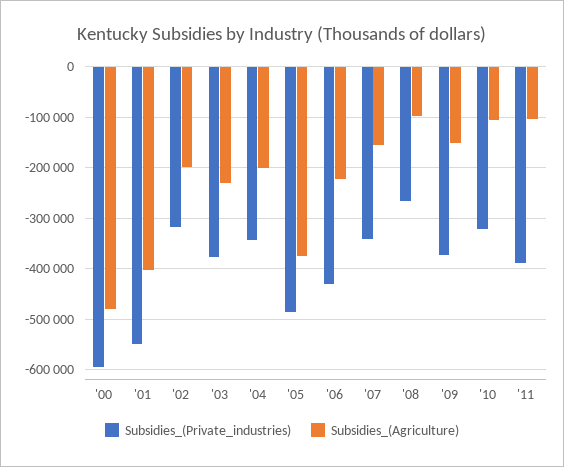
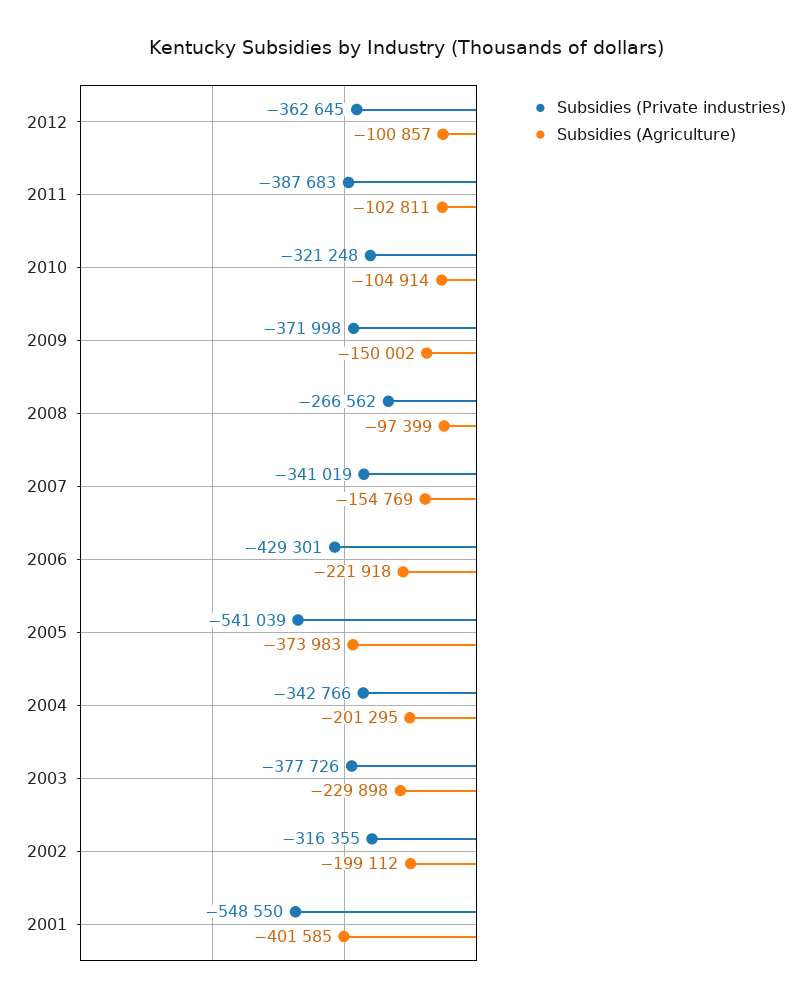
Subsidies_(Private_industries), '00: -600000 -> none
Subsidies_(Agriculture), '00: -480000 -> none
Subsidies_(Private_industries), '05: -480000 -> -541039
Subsidies_(Private_industries), 2012: none -> -362645
Subsidies_(Agriculture), 2012: none -> -100857

